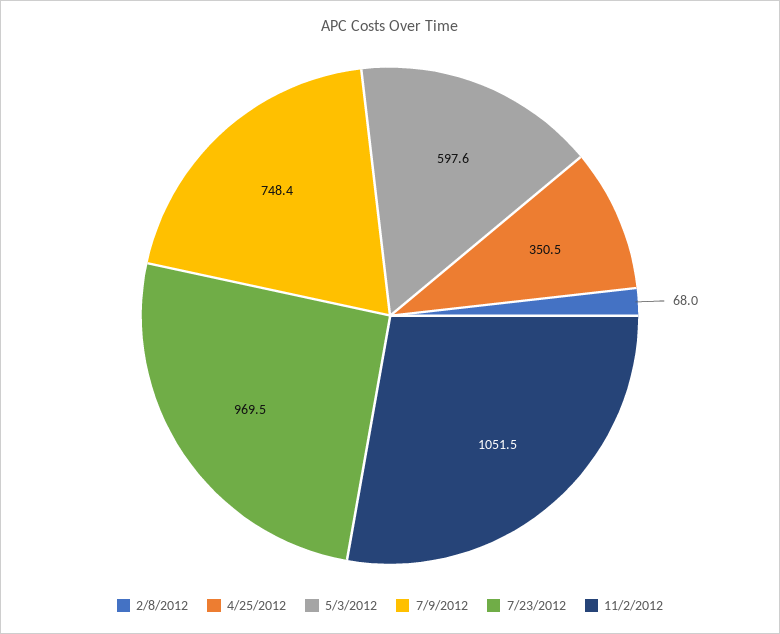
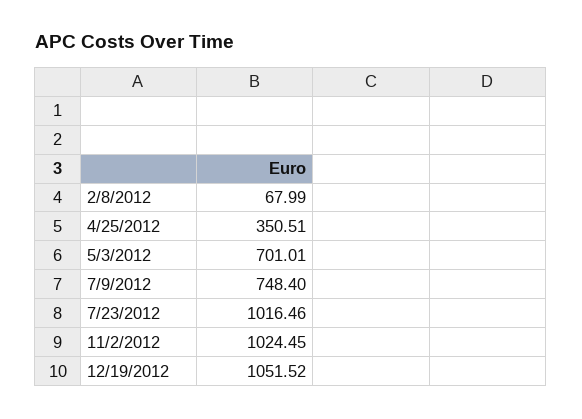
5/3/2012: 597.6 -> 701.01
7/23/2012: 969.5 -> 1016.46
11/2/2012: 1051.5 -> 1024.45
12/19/2012: none -> 1051.52

